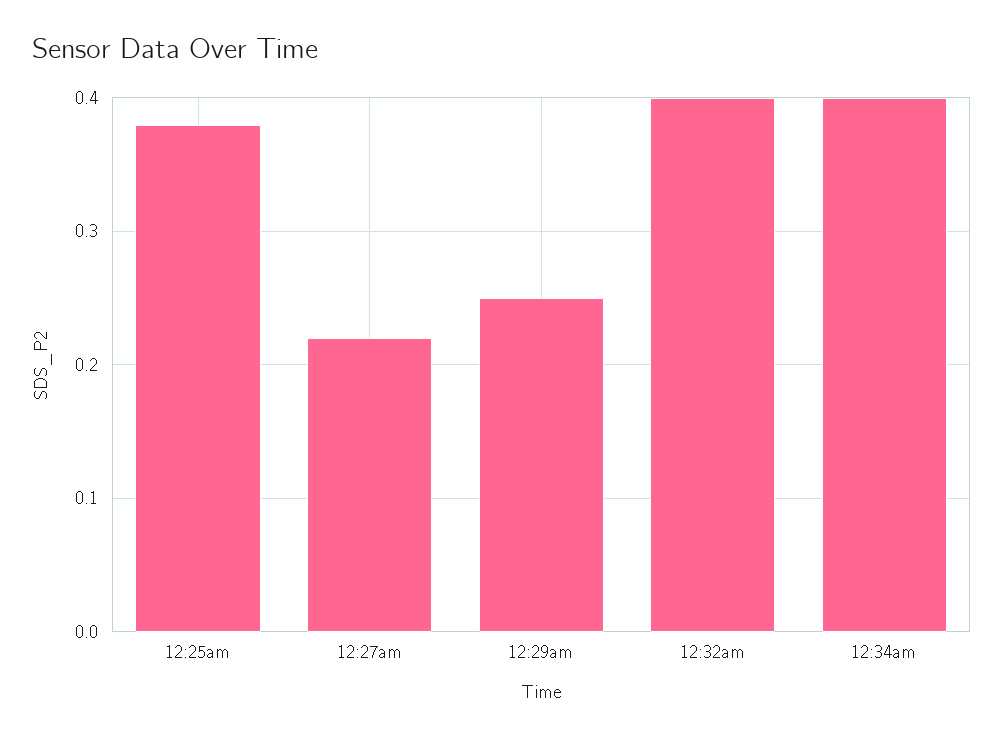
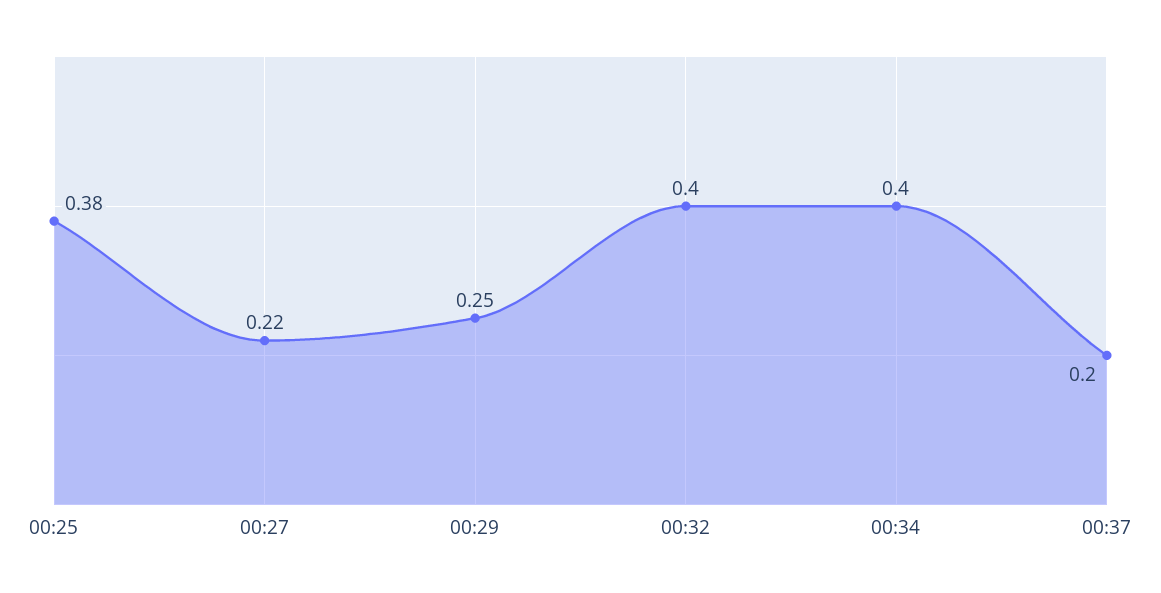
00:37: none -> 0.2

